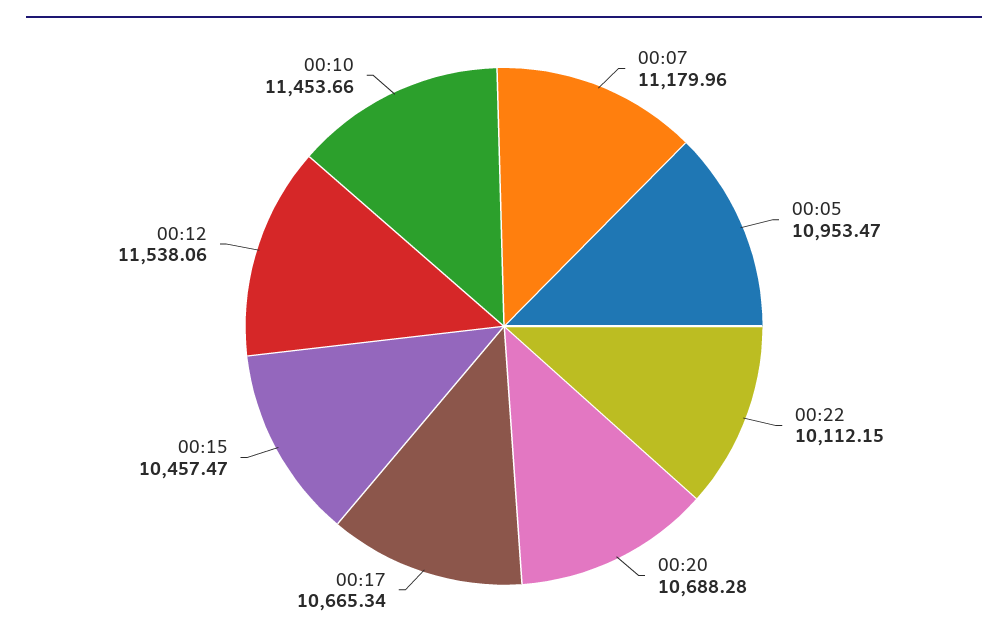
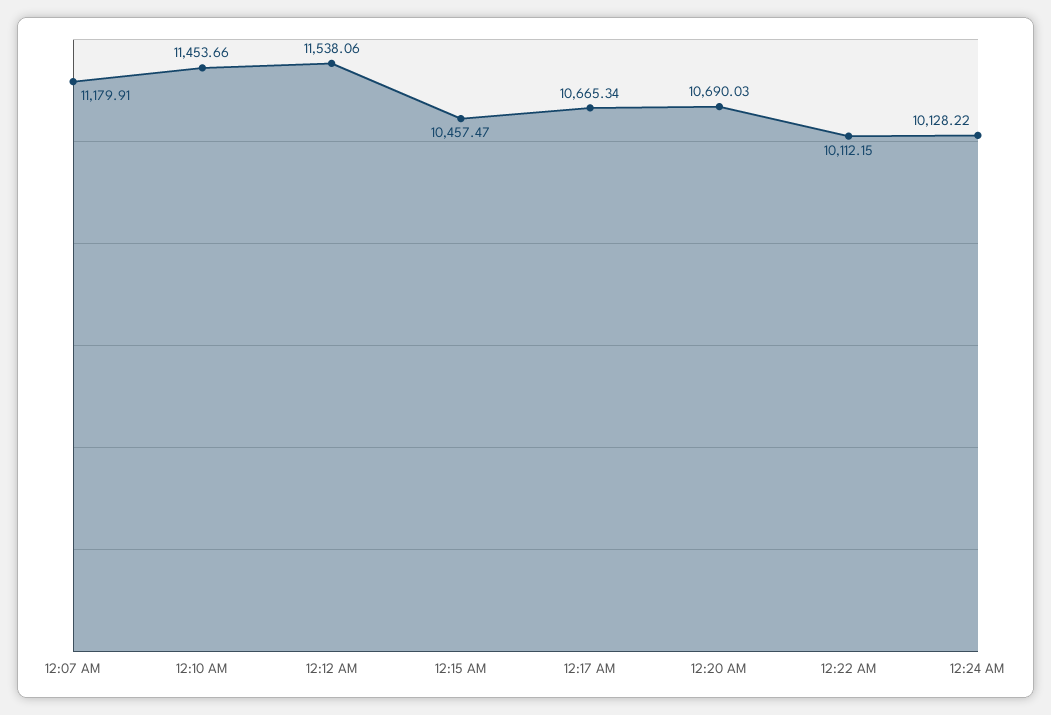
00:07: 11179.96 -> 11179.91
00:05: 10953.47 -> none
00:20: 10688.28 -> 10690.03
12:24 AM: none -> 10128.22

